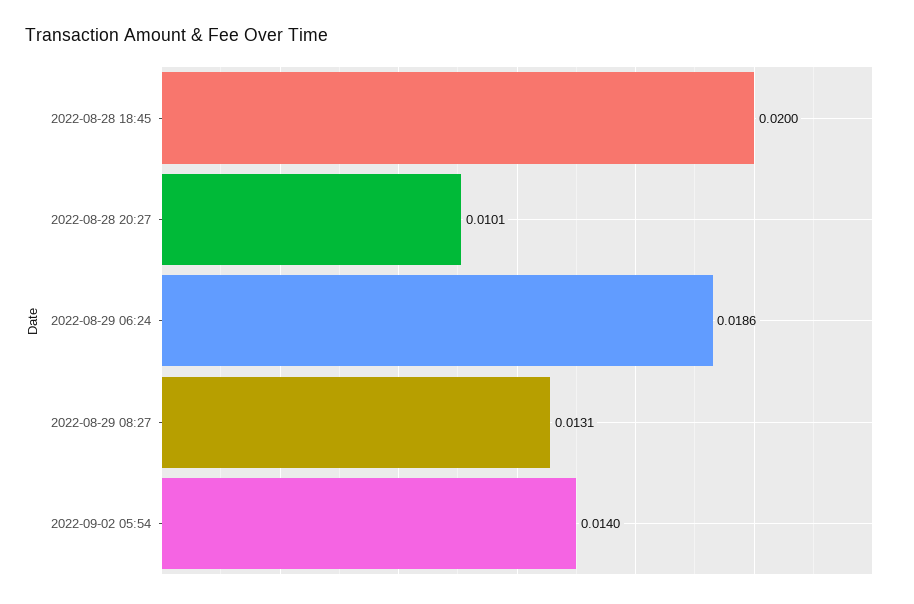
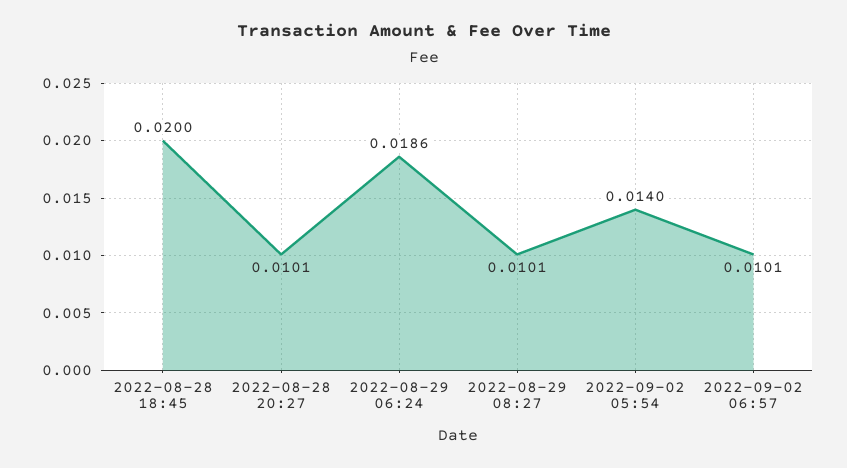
2022-08-29 08:27: 0.0131 -> 0.0101
2022-09-02 06:57: none -> 0.0101

